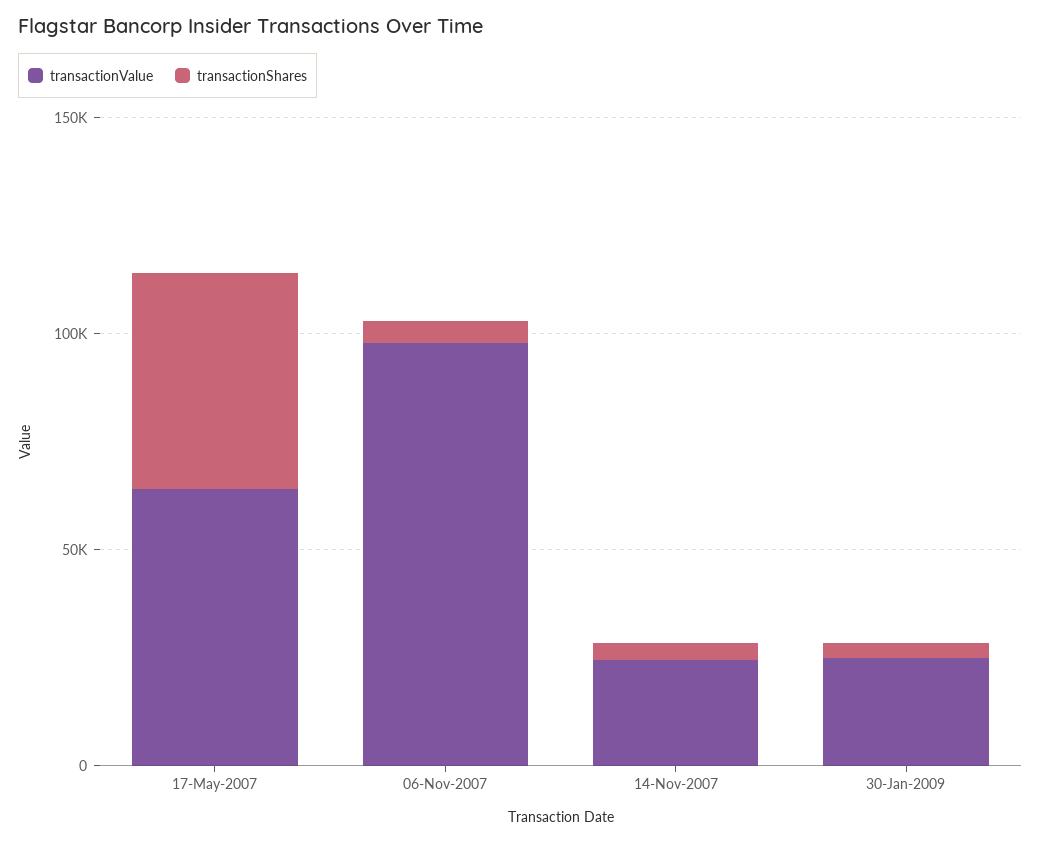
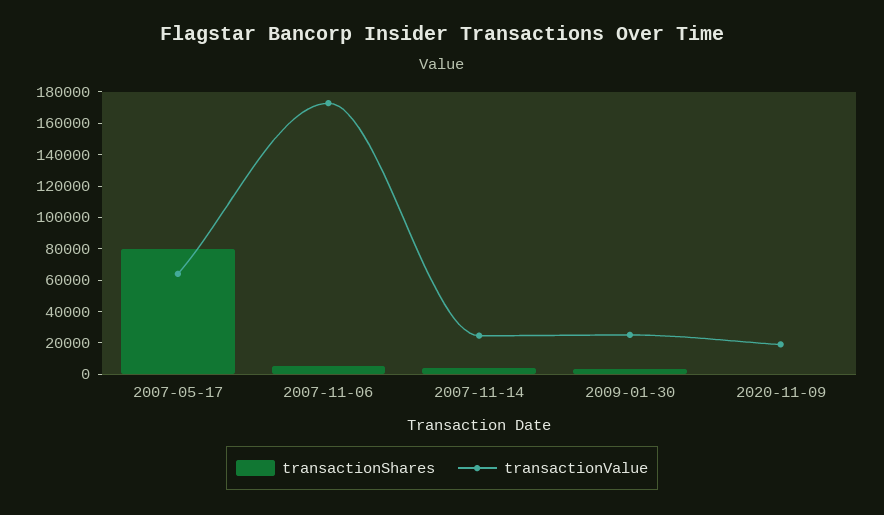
transactionShares, 17-May-2007: 50000 -> 80000
transactionValue, 06-Nov-2007: 100000 -> 170000
transactionShares, 2020-11-09: none -> 0
transactionValue, 2020-11-09: none -> 20000

